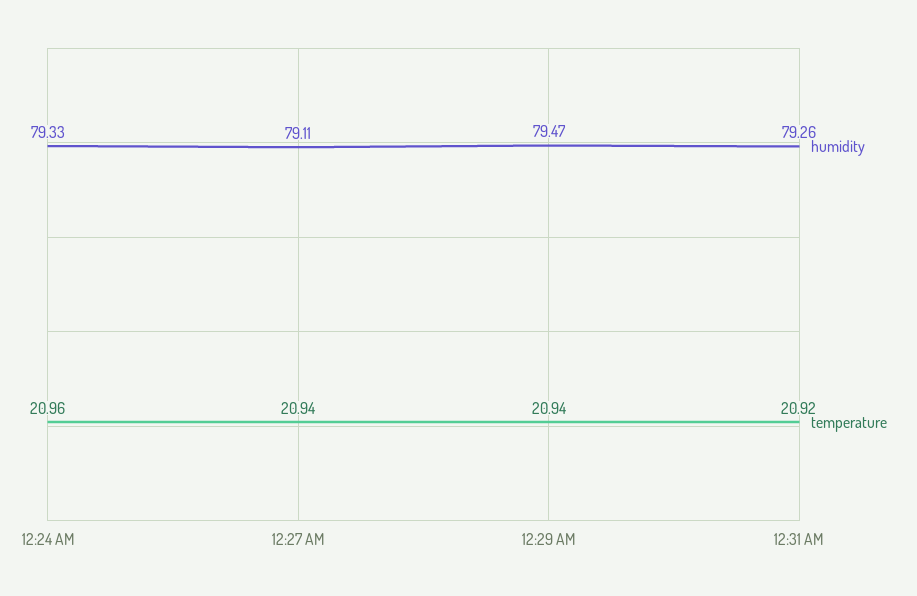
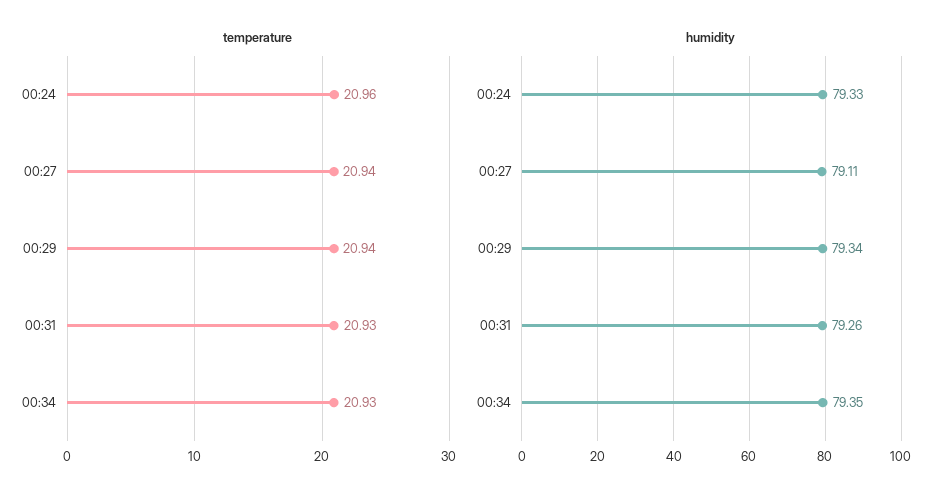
humidity, 12:29 AM: 79.47 -> 79.34
temperature, 12:31 AM: 20.92 -> 20.93
temperature, 00:34: none -> 20.93
humidity, 00:34: none -> 79.35

